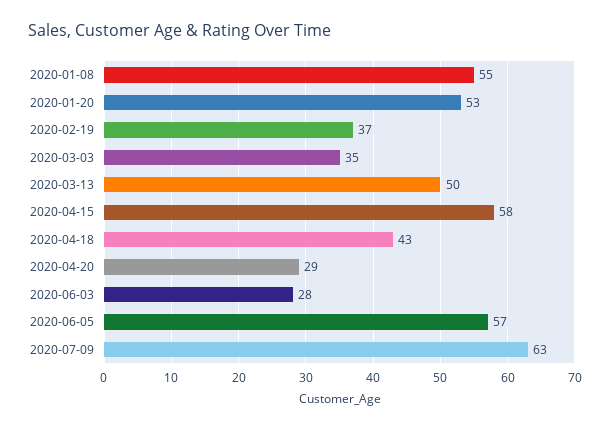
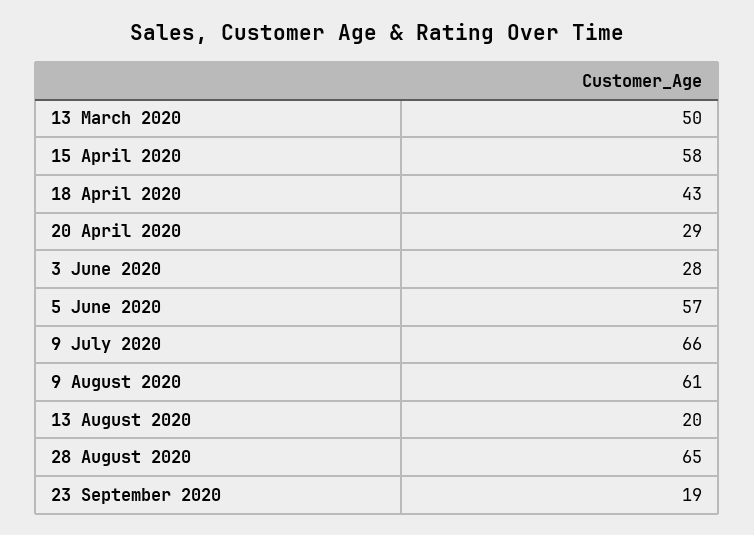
2020-01-08: 55 -> none
2020-01-20: 53 -> none
2020-02-19: 37 -> none
2020-03-03: 35 -> none
2020-07-09: 63 -> 66
9 August 2020: none -> 61
13 August 2020: none -> 20
28 August 2020: none -> 65
23 September 2020: none -> 19

